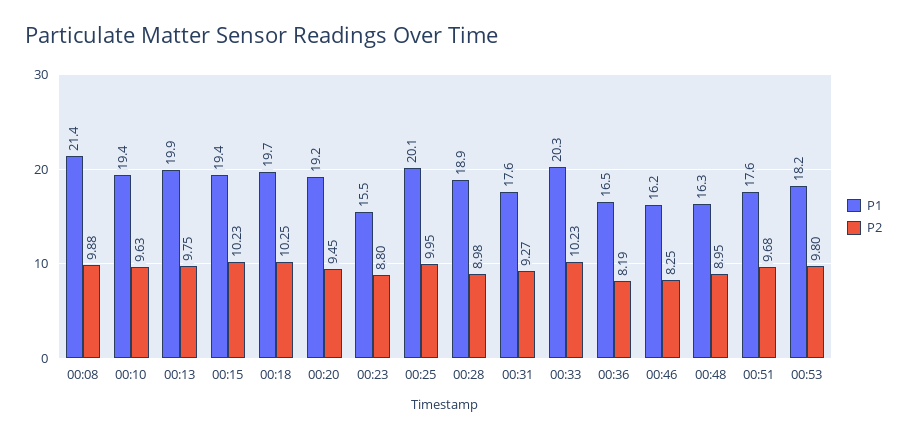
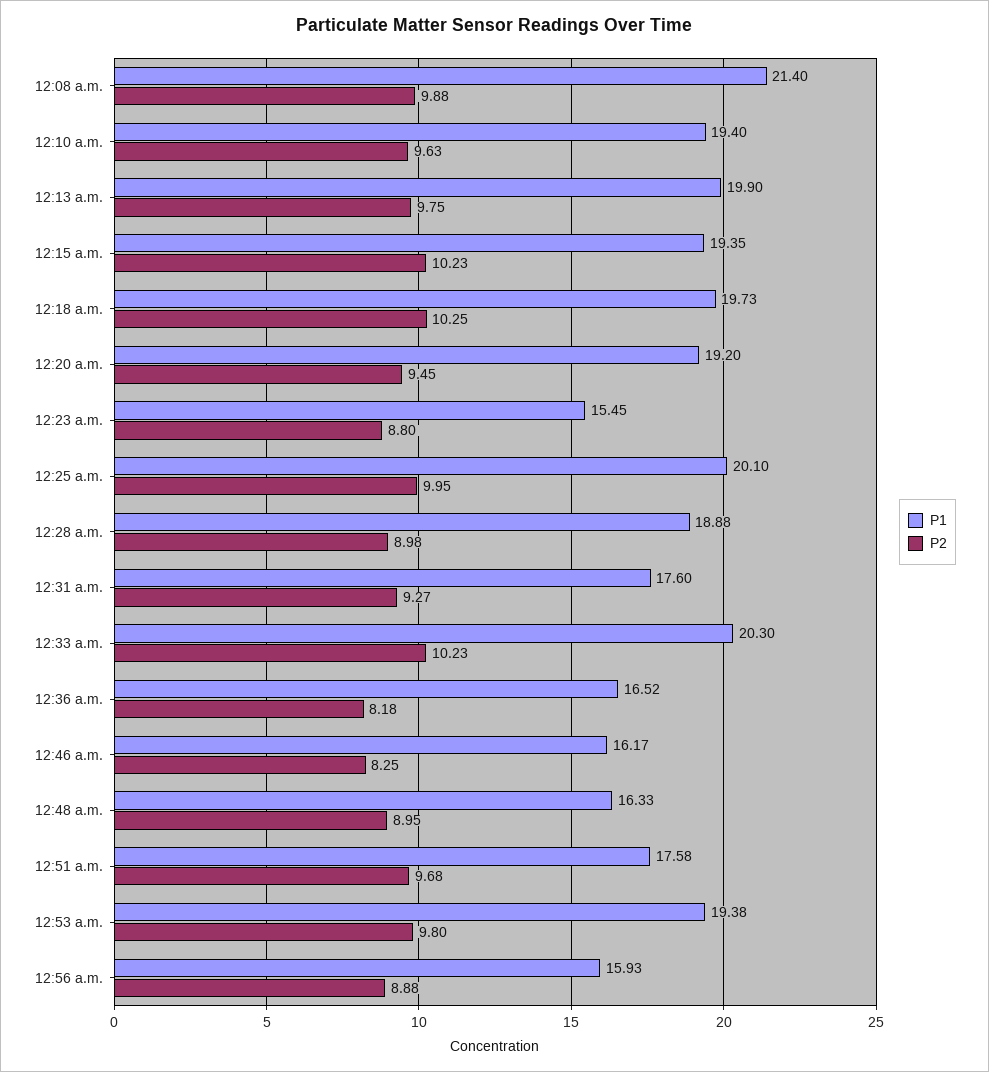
P2, 00:36: 8.19 -> 8.18
P1, 00:53: 18.2 -> 19.38
P1, 12:56 a.m.: none -> 15.93
P2, 12:56 a.m.: none -> 8.88

